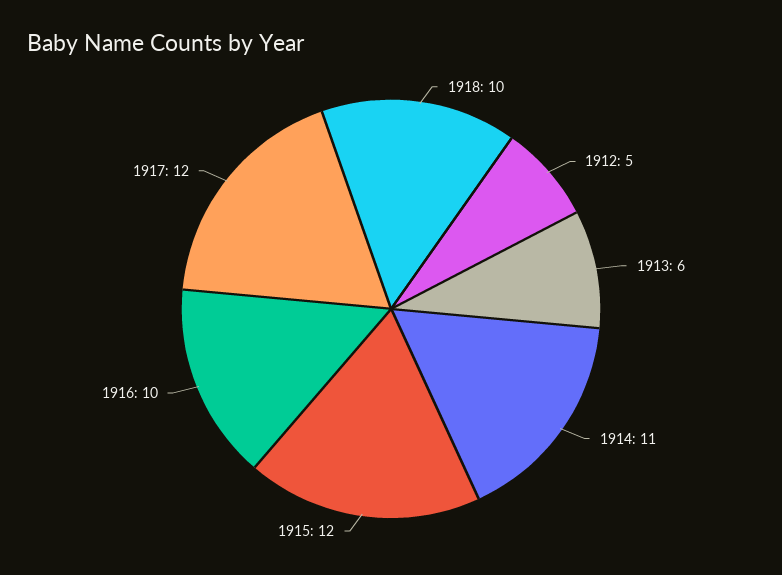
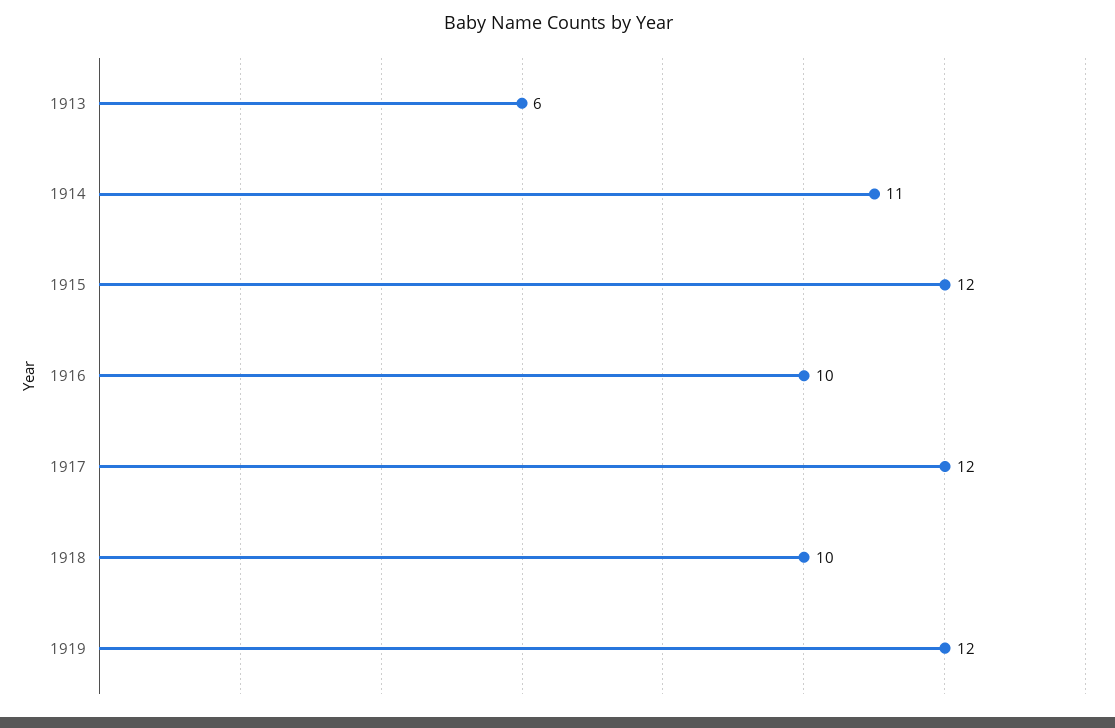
1912: 5 -> none
1919: none -> 12

